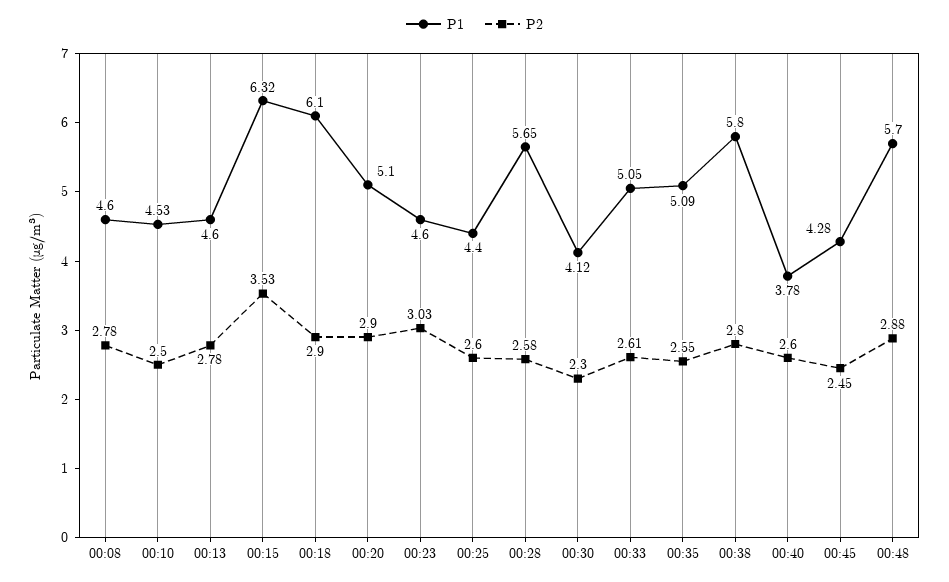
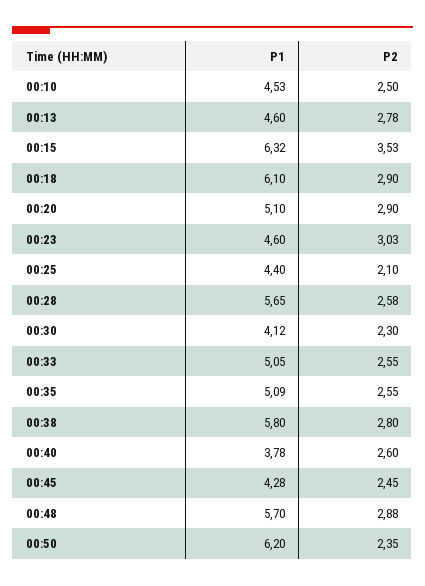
P1, 00:08: 4.6 -> none
P2, 00:08: 2.78 -> none
P2, 00:25: 2.6 -> 2.1
P2, 00:33: 2.61 -> 2.55
P1, 00:50: none -> 6.2
P2, 00:50: none -> 2.35

